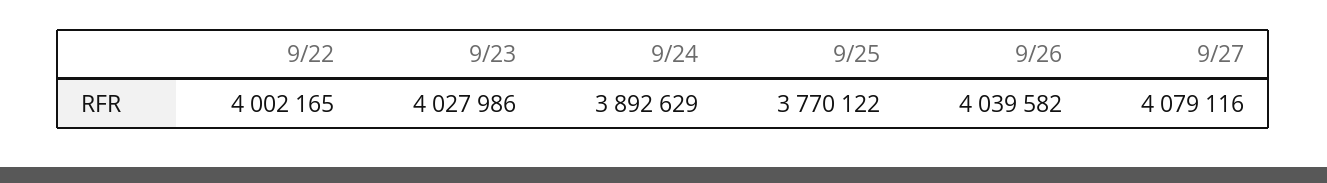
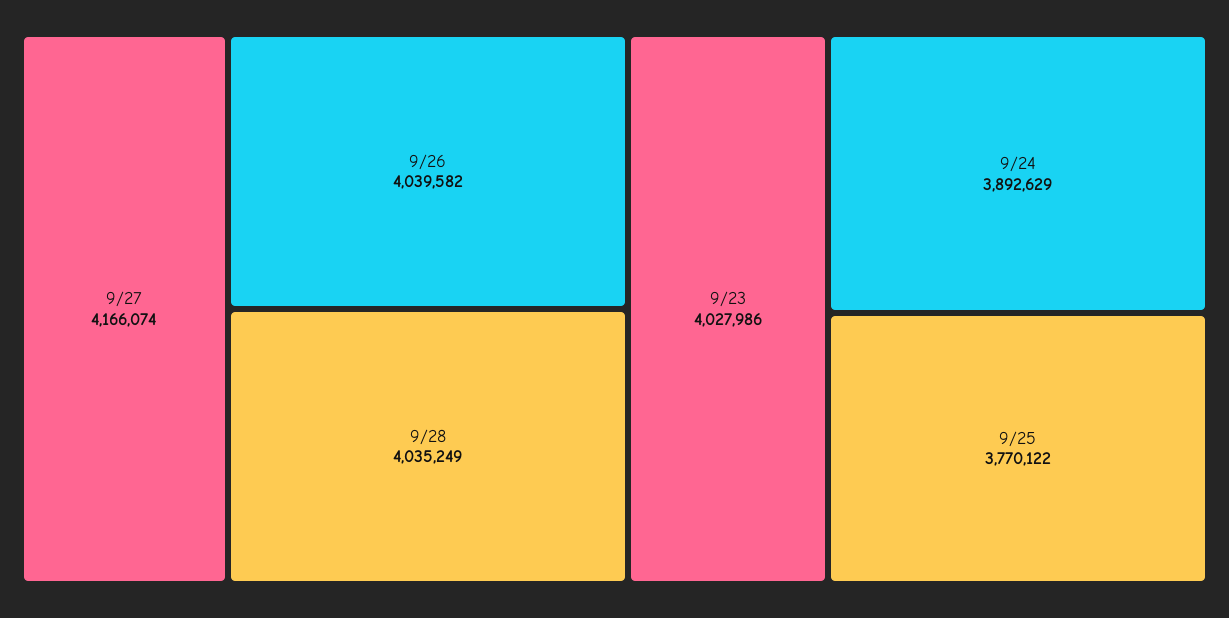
9/22: 4002165 -> none
9/27: 4079116 -> 4166074
9/28: none -> 4035249

